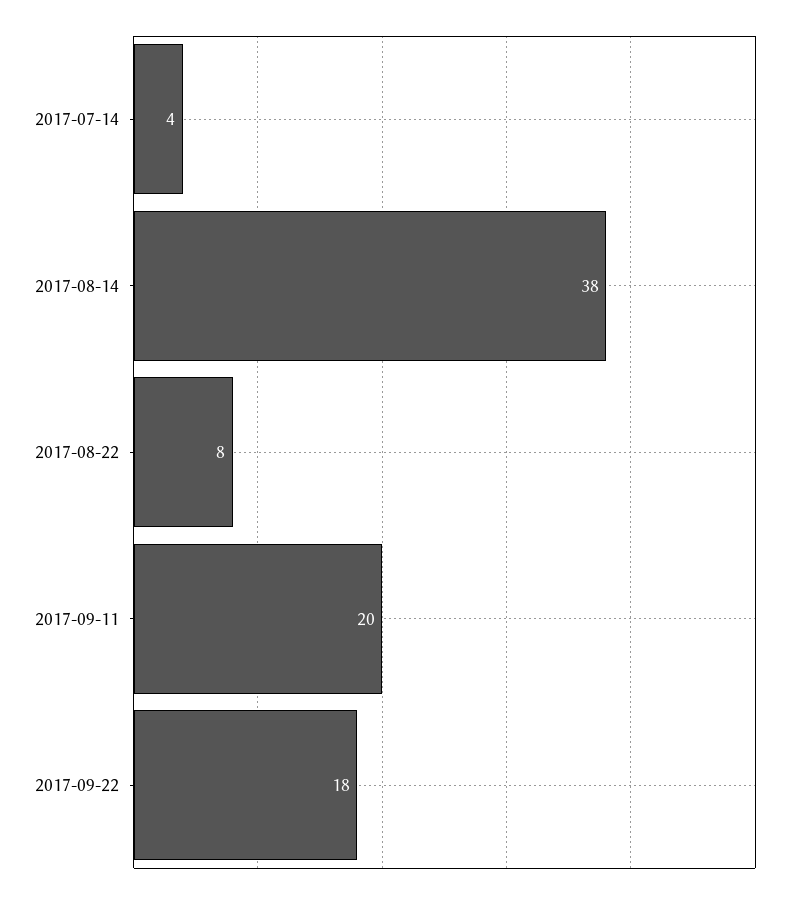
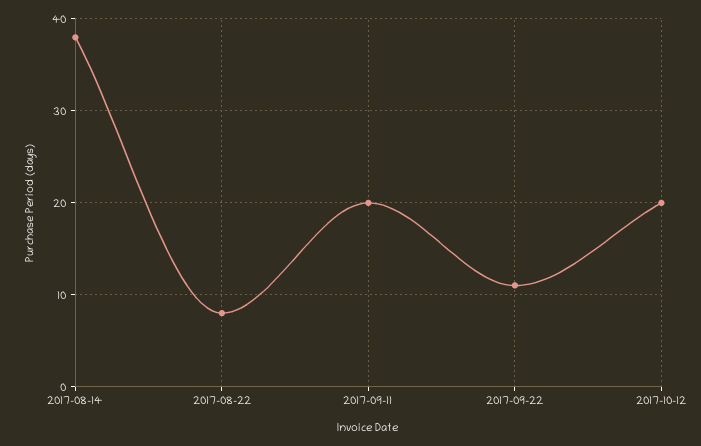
2017-07-14: 4 -> none
2017-09-22: 18 -> 11
2017-10-12: none -> 20

